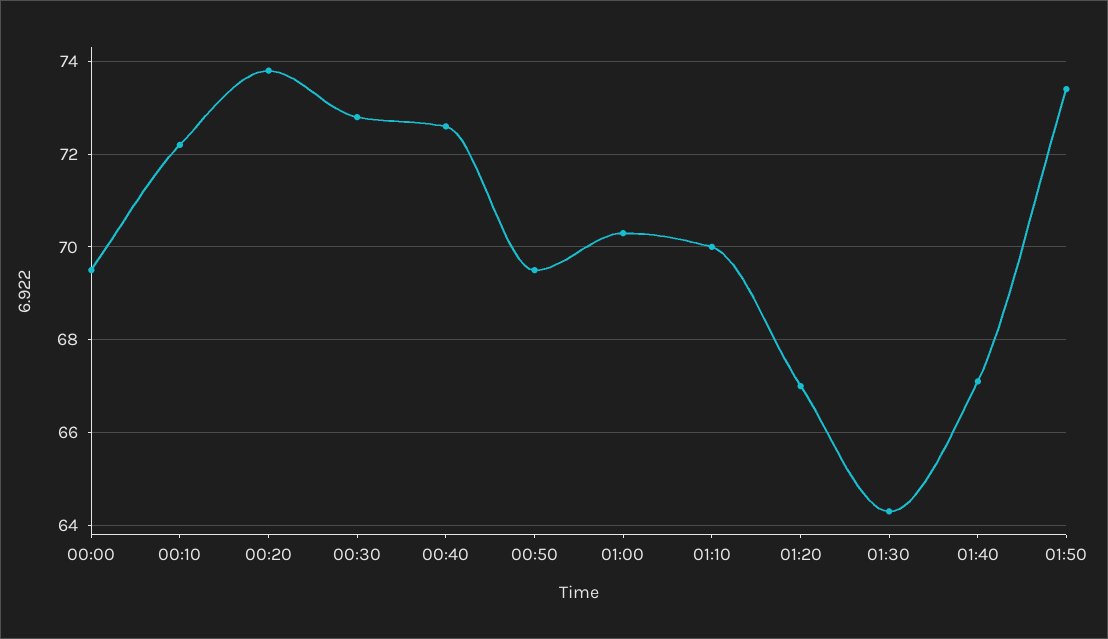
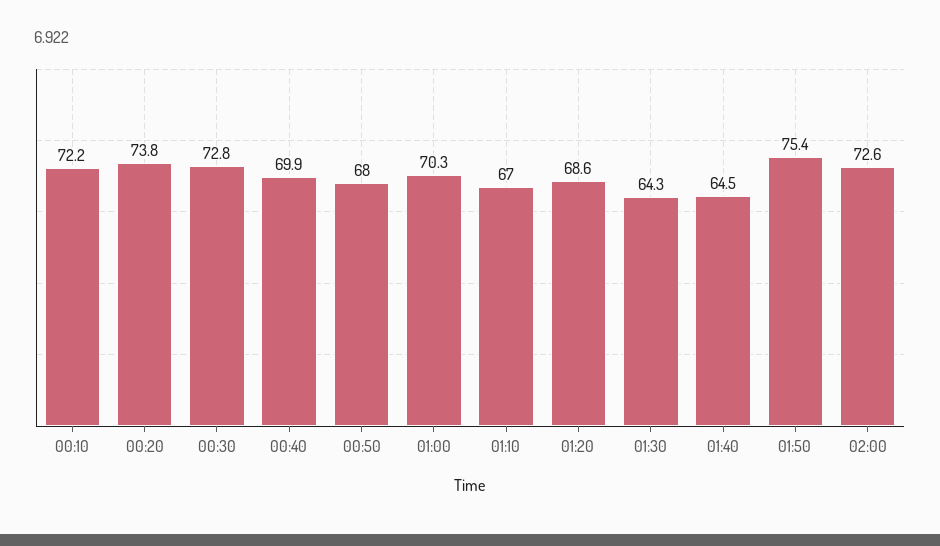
00:00: 69.5 -> none
00:40: 72.5 -> 69.9
00:50: 69.5 -> 68
01:10: 70 -> 67
01:20: 67 -> 68.6
01:40: 67 -> 64.5
01:50: 73.5 -> 75.4
02:00: none -> 72.6

